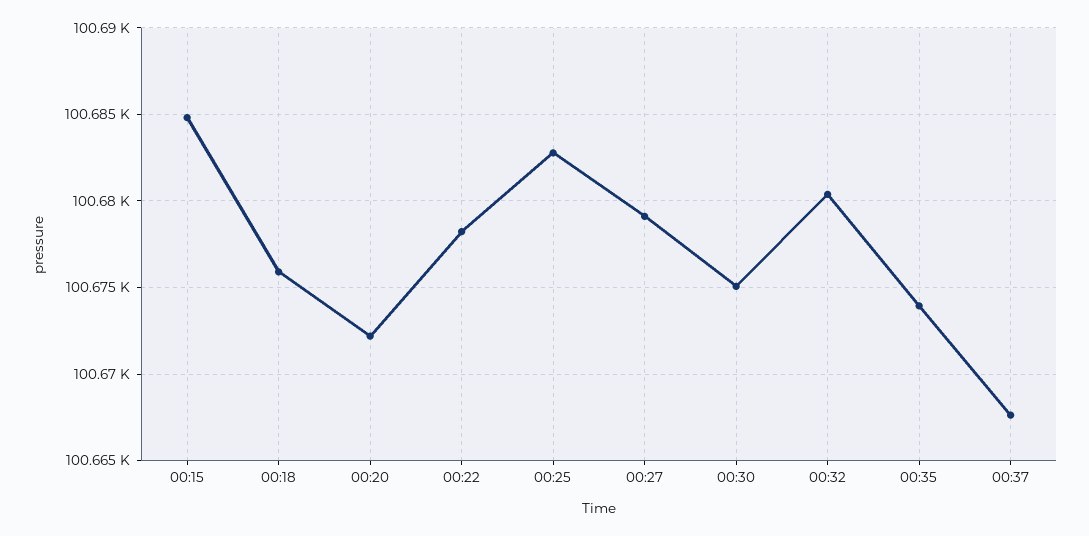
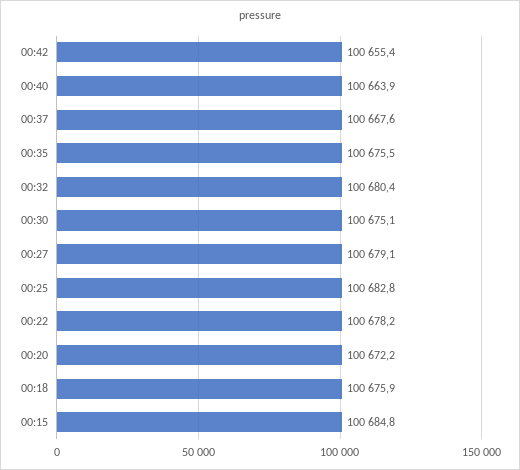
00:35: 100674 -> 100675.5
00:42: none -> 100655.4
00:40: none -> 100663.9

